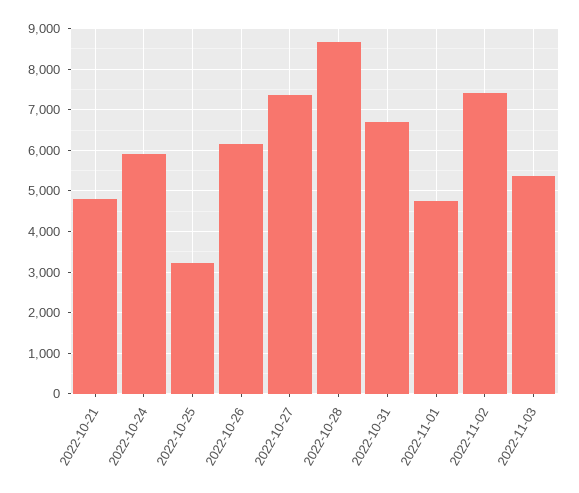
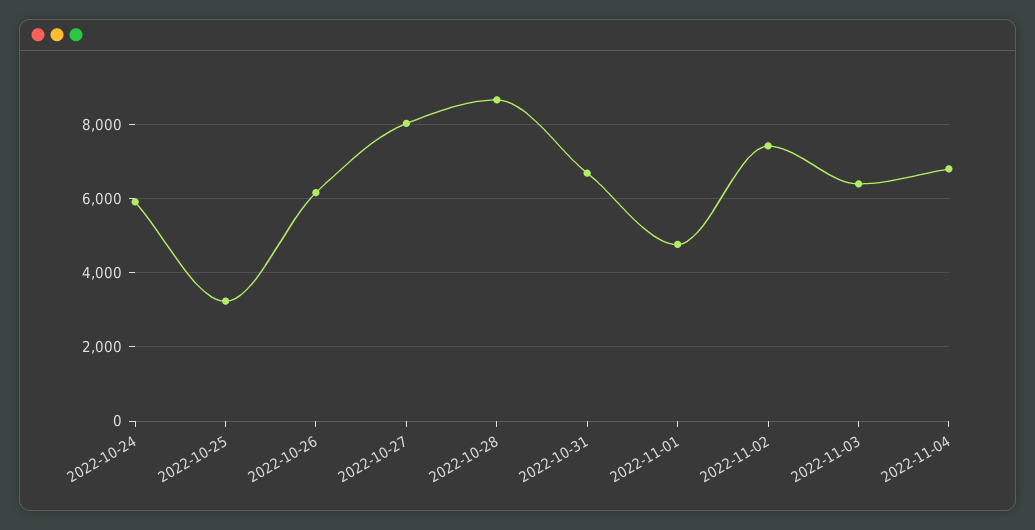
2022-10-21: 4800 -> none
2022-10-27: 7400 -> 8000
2022-11-03: 5400 -> 6400
2022-11-04: none -> 6800

